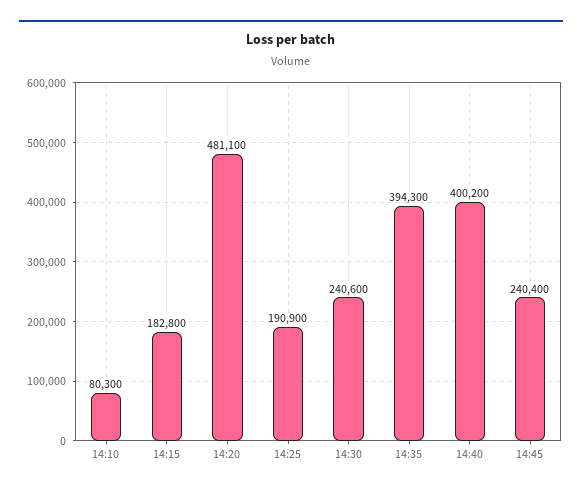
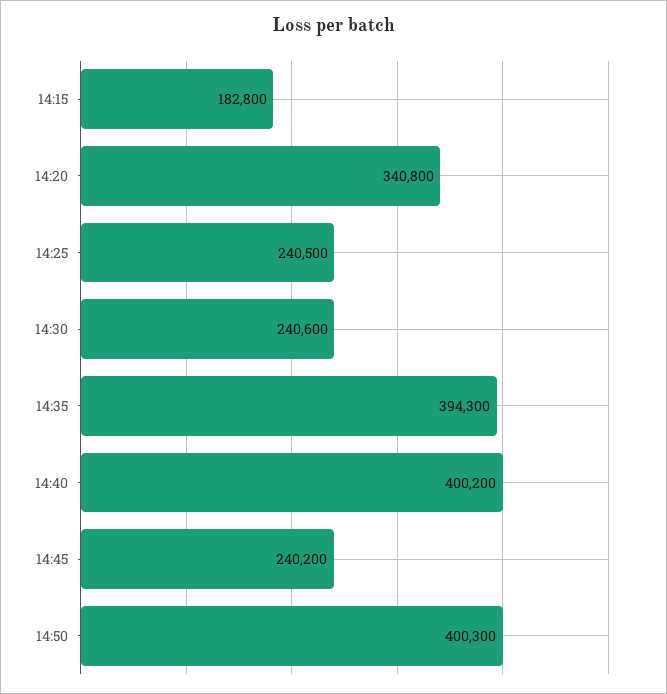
14:10: 80300 -> none
14:20: 481100 -> 340800
14:25: 190900 -> 240500
14:45: 240400 -> 240200
14:50: none -> 400300

